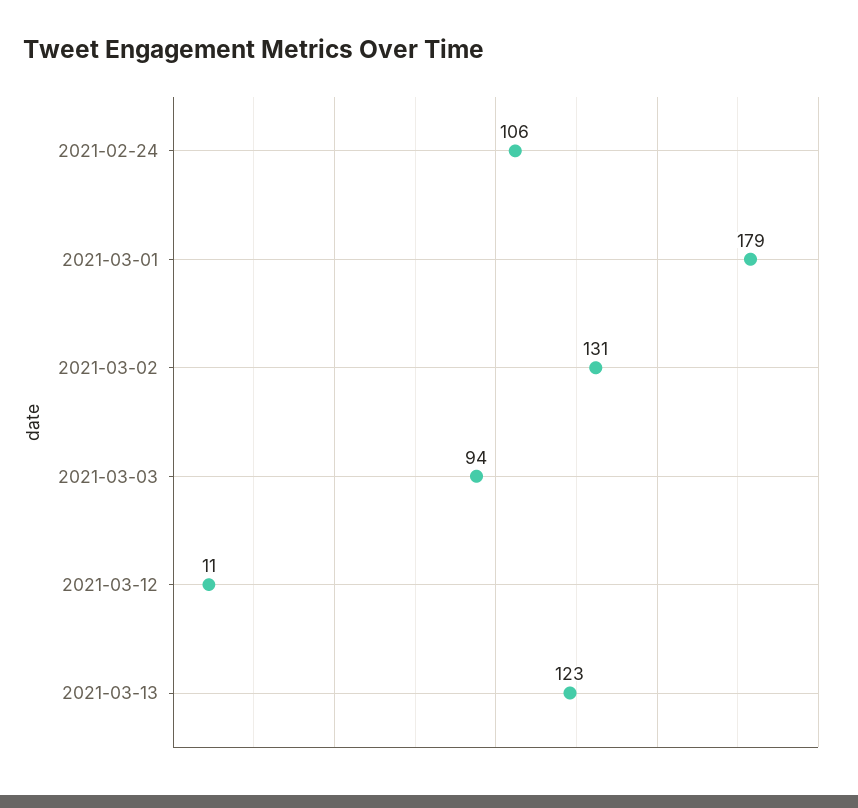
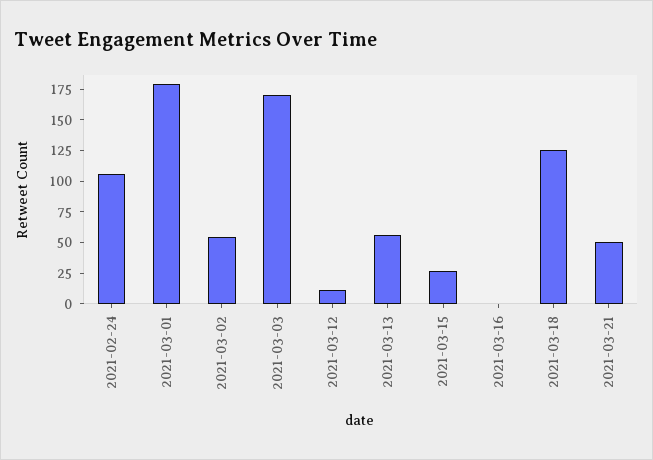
2021-03-02: 131 -> 50
2021-03-03: 94 -> 175
2021-03-13: 123 -> 50
2021-03-15: none -> 25
2021-03-16: none -> 0
2021-03-18: none -> 125
2021-03-21: none -> 50

